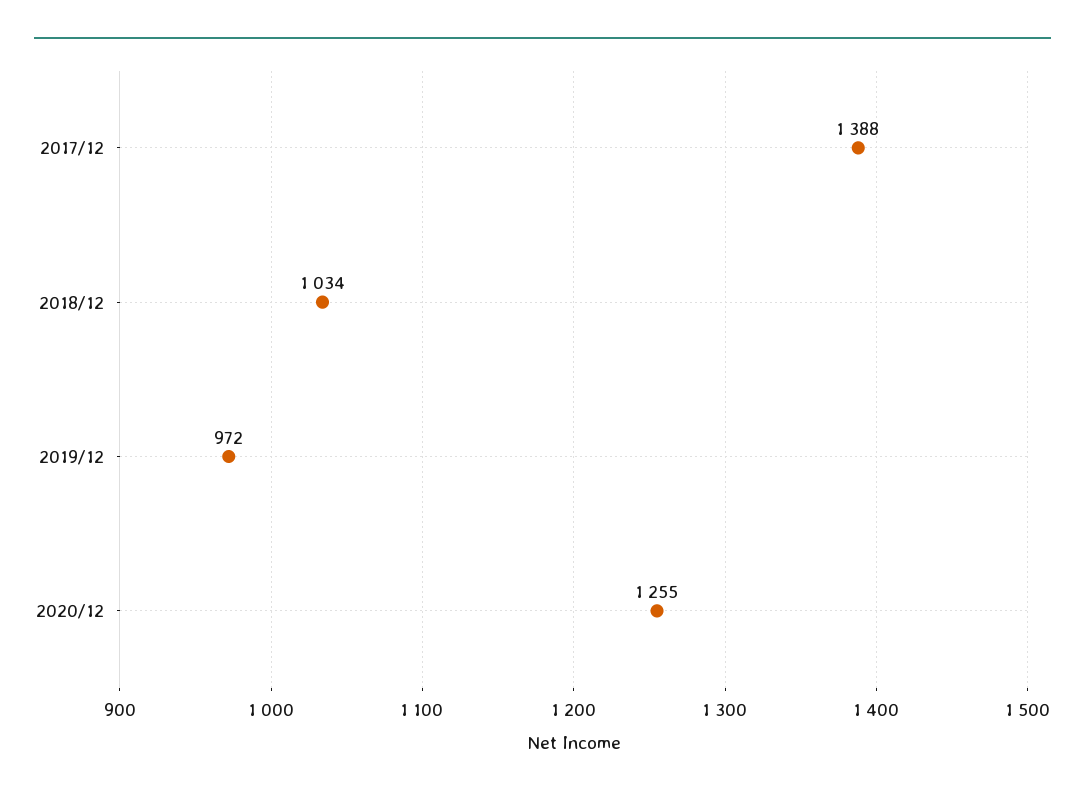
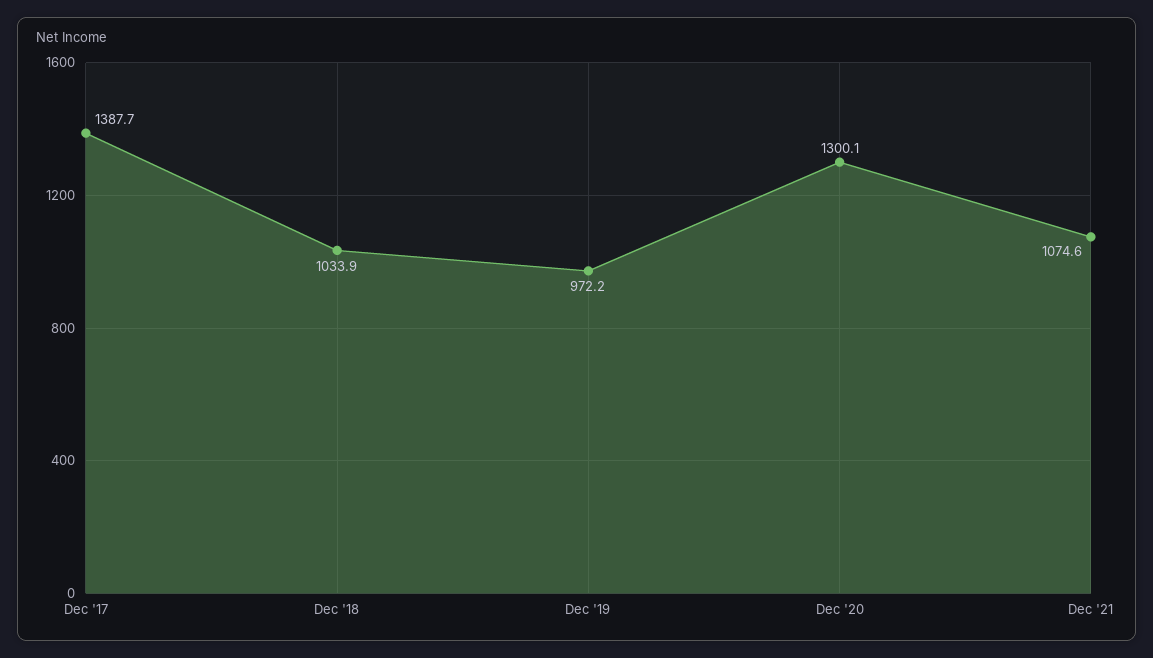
2020/12: 1255 -> 1300.1
Dec '21: none -> 1074.6

